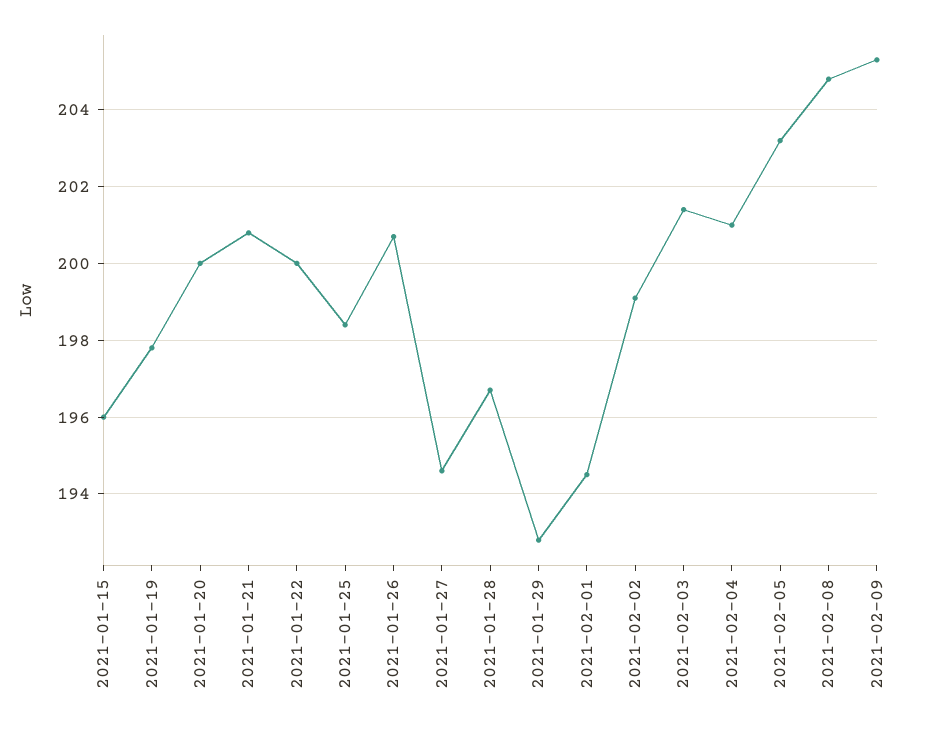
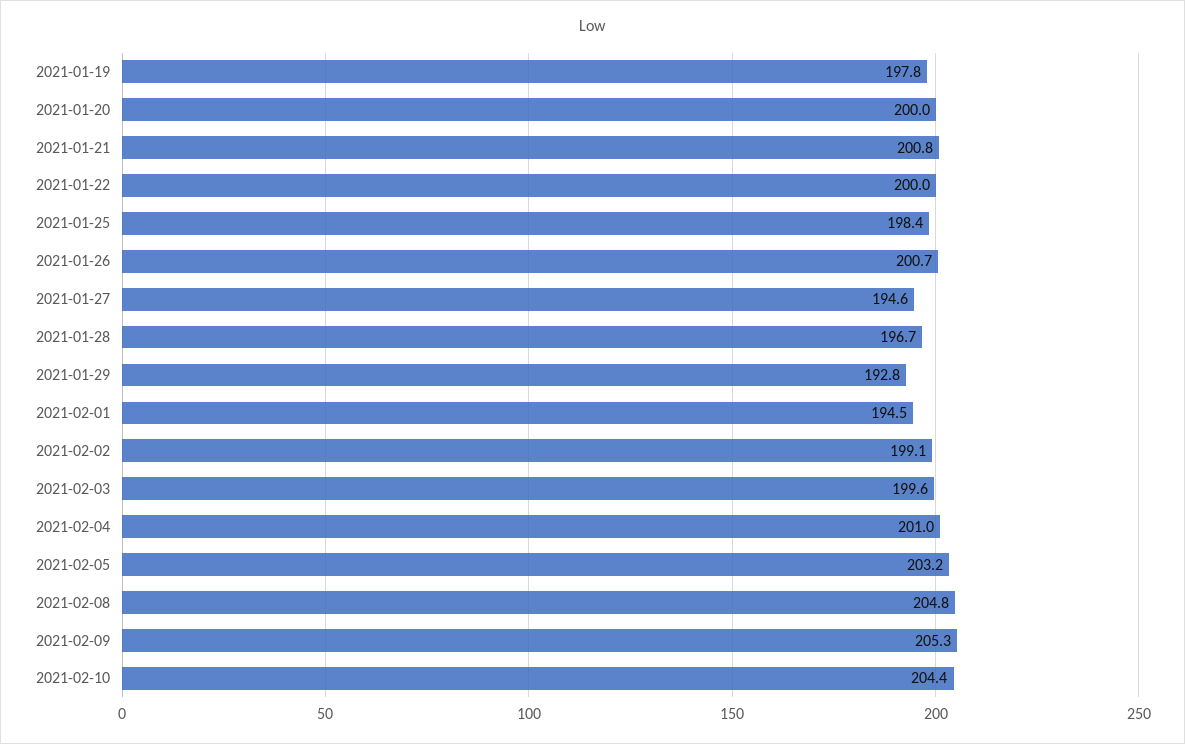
2021-01-15: 196 -> none
2021-02-03: 201.5 -> 199.6
2021-02-10: none -> 204.4

